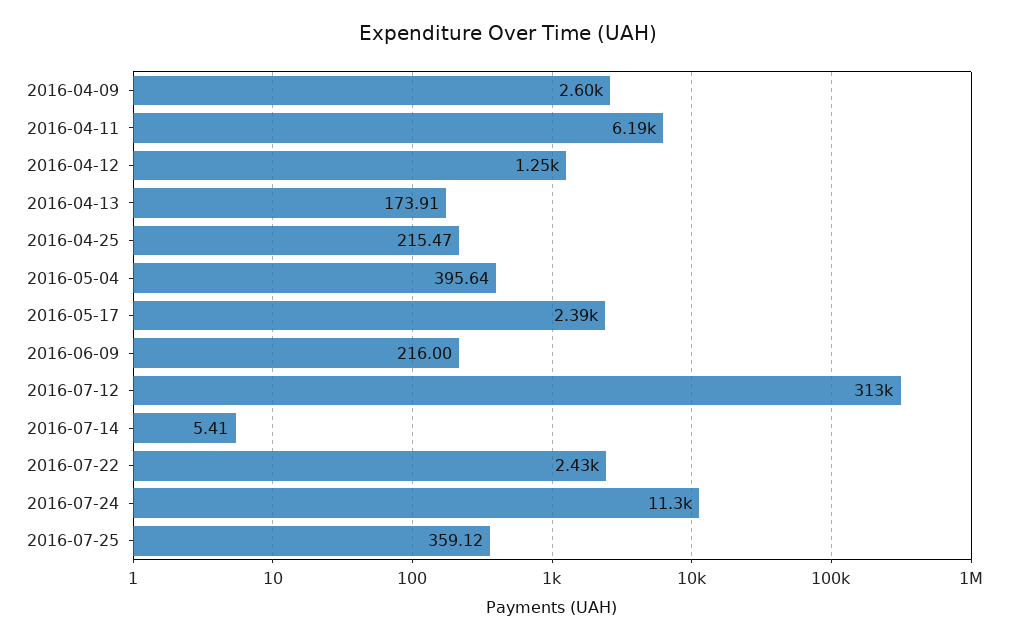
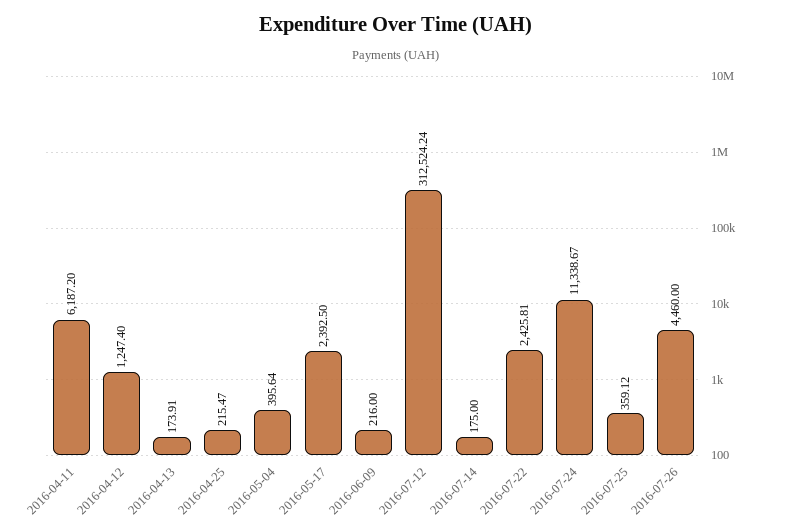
2016-04-09: 2600 -> none
2016-07-14: 5.41 -> 175
2016-07-26: none -> 4460

